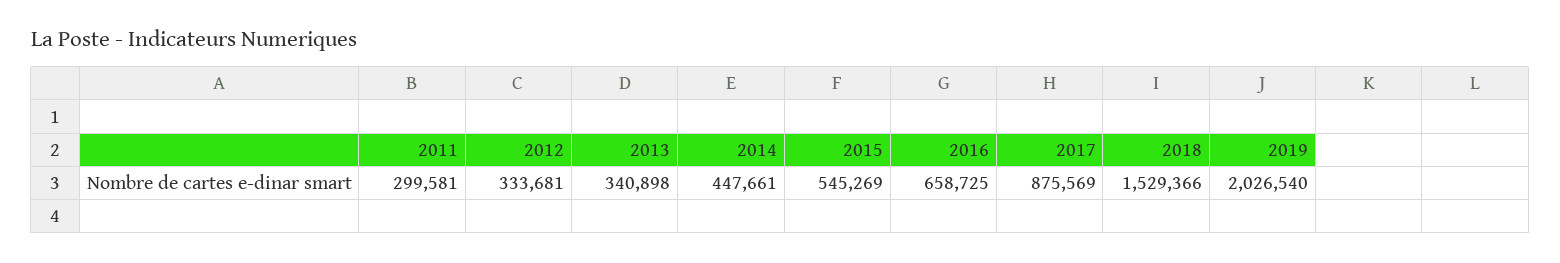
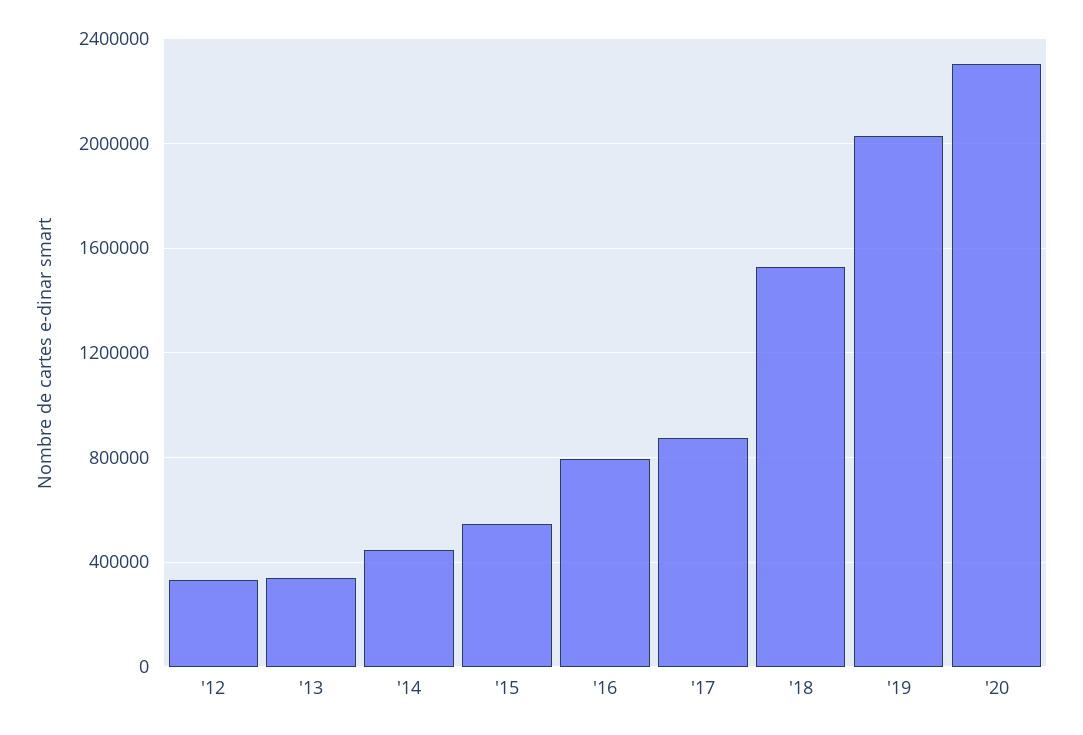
2011: 299581 -> none
2016: 658725 -> 800000
'20: none -> 2300000

